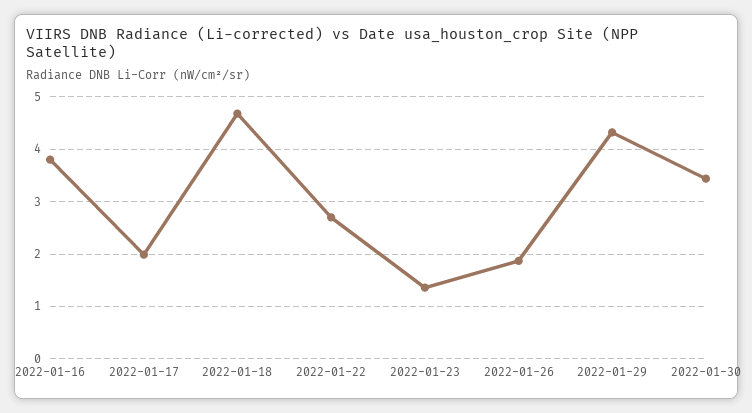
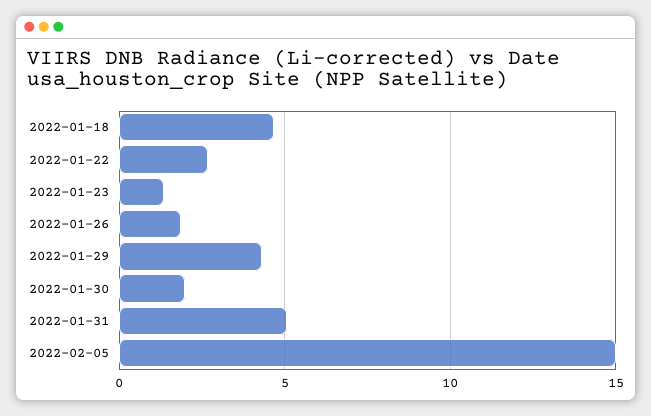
2022-01-16: 3.8 -> none
2022-01-17: 2 -> none
2022-01-30: 3.4 -> 2
2022-01-31: none -> 5
2022-02-05: none -> 15

